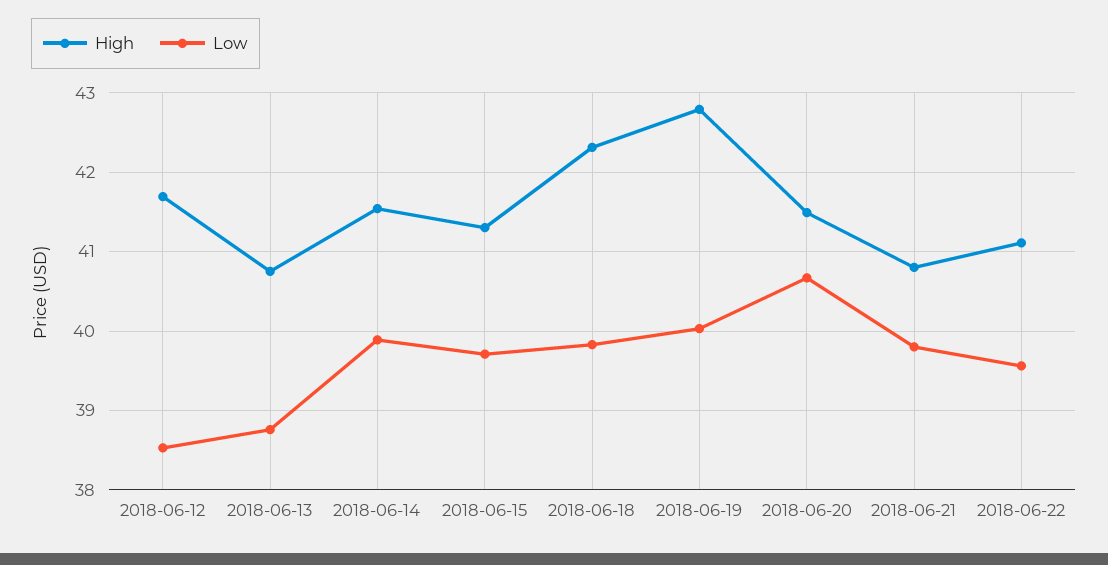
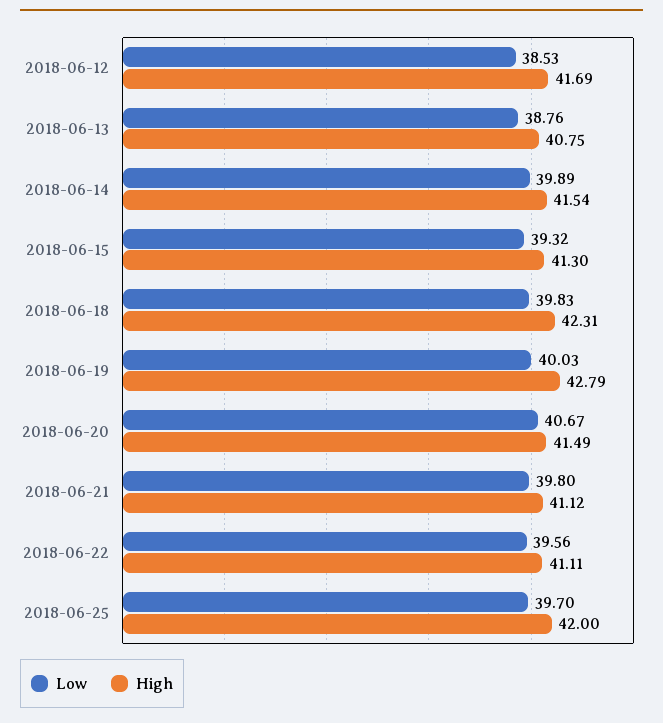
Low, 2018-06-15: 39.7 -> 39.32
High, 2018-06-21: 40.8 -> 41.12
Low, 2018-06-25: none -> 39.7
High, 2018-06-25: none -> 42

